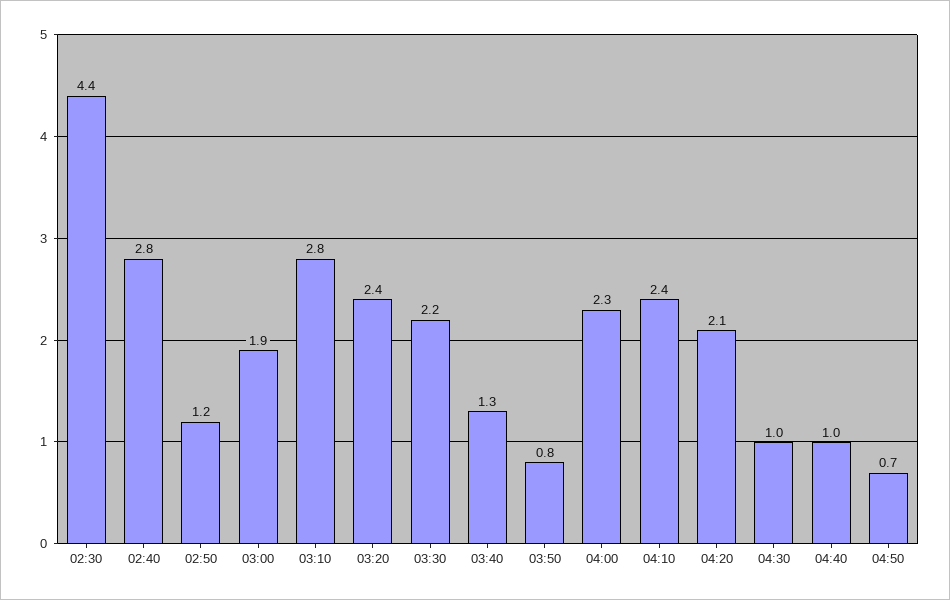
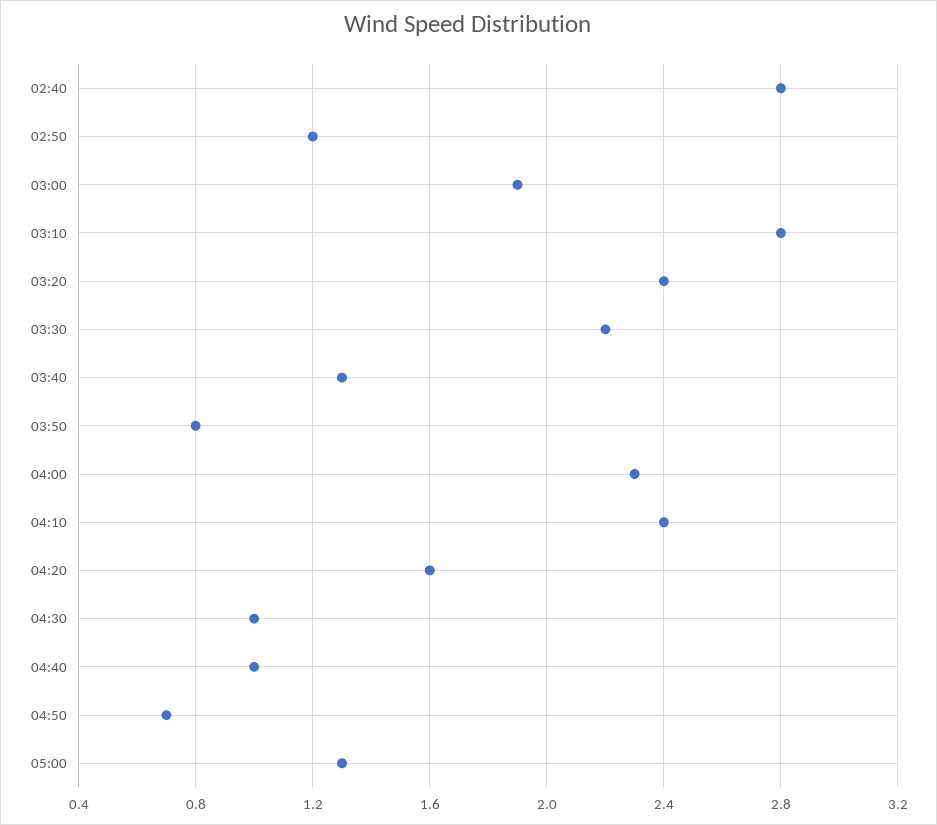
02:30: 4.4 -> none
04:20: 2.1 -> 1.6
05:00: none -> 1.3

